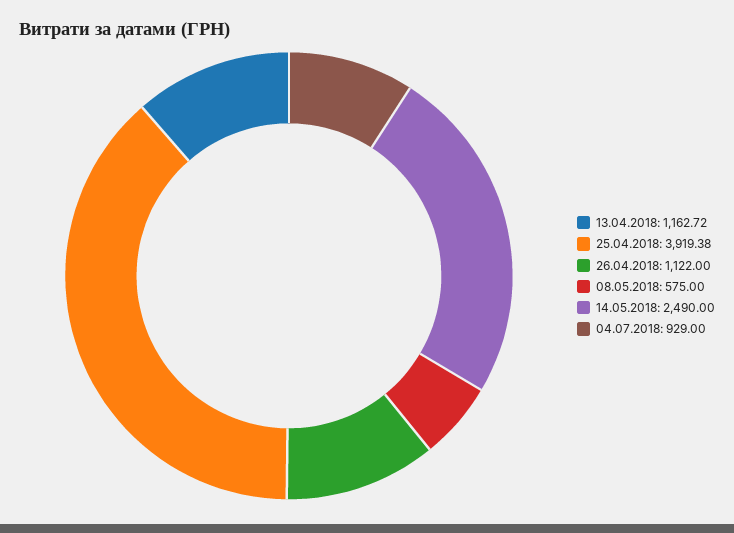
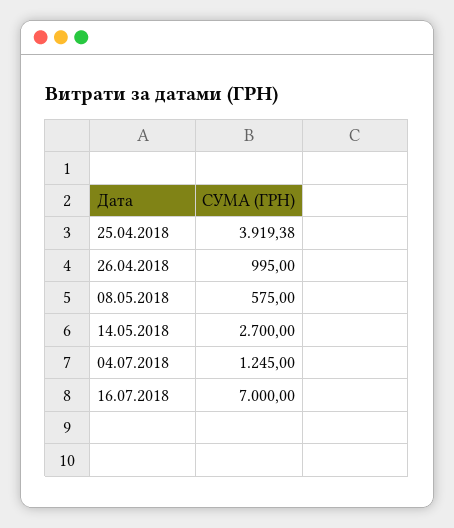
13.04.2018: 1162.72 -> none
26.04.2018: 1122 -> 995
14.05.2018: 2490 -> 2700
04.07.2018: 929 -> 1245
16.07.2018: none -> 7000

